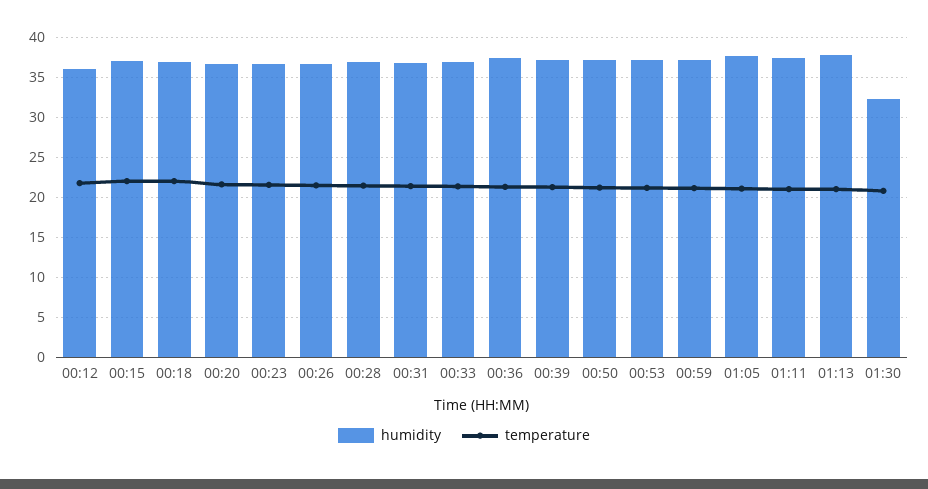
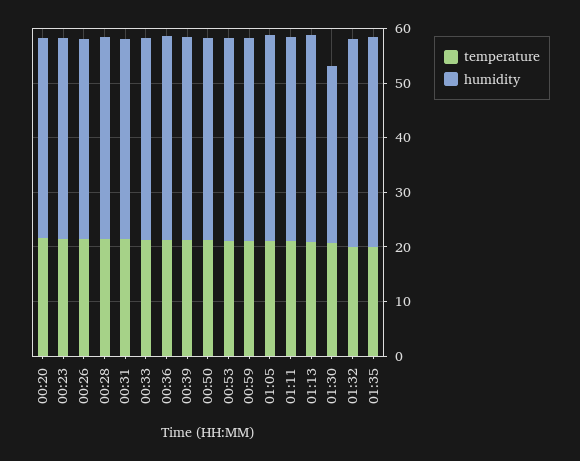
humidity, 00:12: 36 -> none
temperature, 00:12: 22 -> none
humidity, 00:15: 37 -> none
temperature, 00:15: 22 -> none
humidity, 00:18: 37 -> none
temperature, 00:18: 22 -> none
temperature, 01:32: none -> 20
humidity, 01:32: none -> 38
temperature, 01:35: none -> 20
humidity, 01:35: none -> 38

